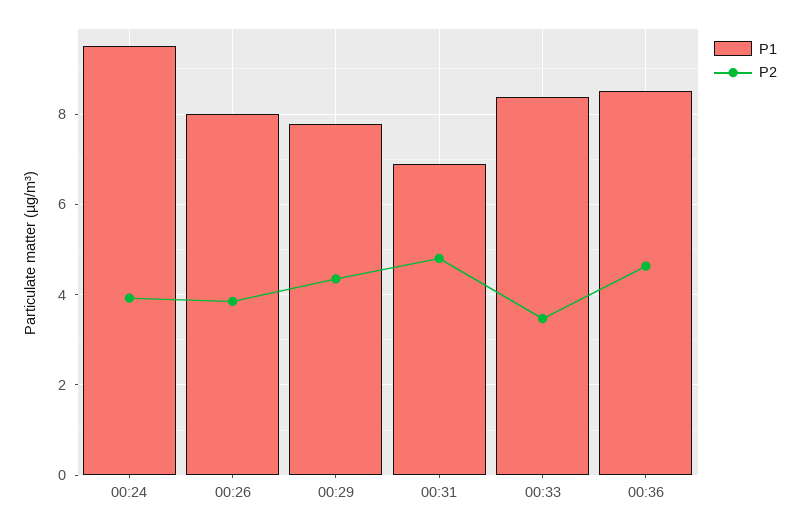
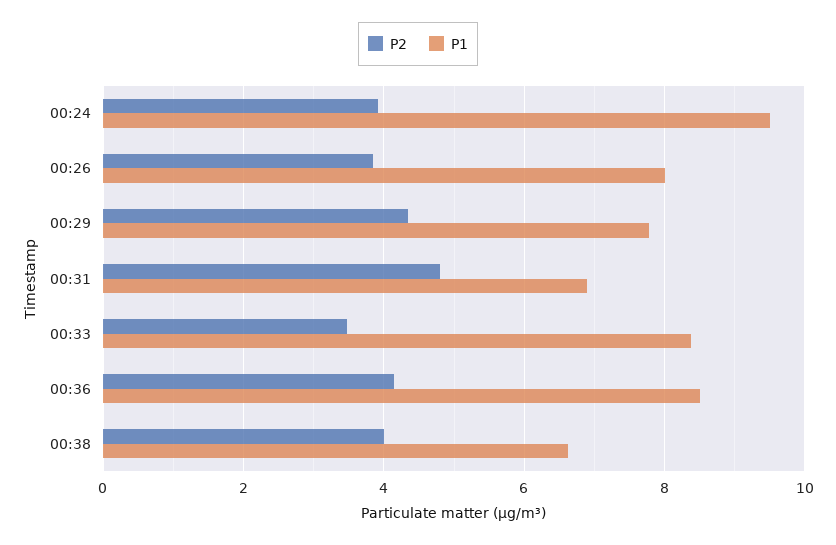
P2, 00:36: 4.6 -> 4.2
P2, 00:38: none -> 4
P1, 00:38: none -> 6.6

